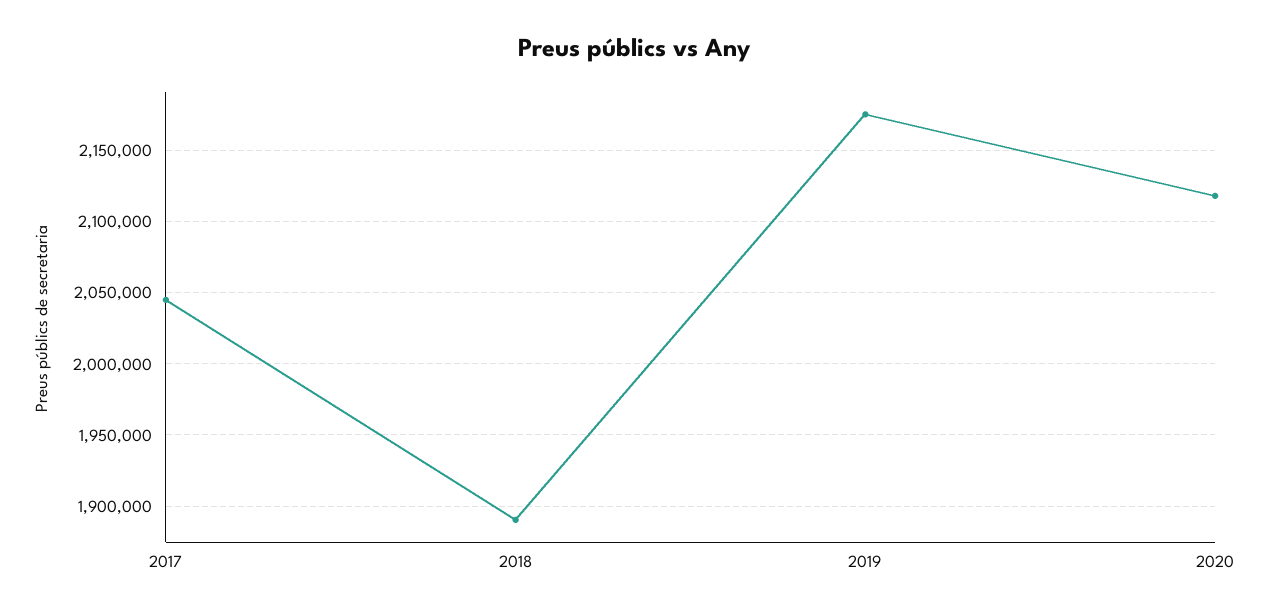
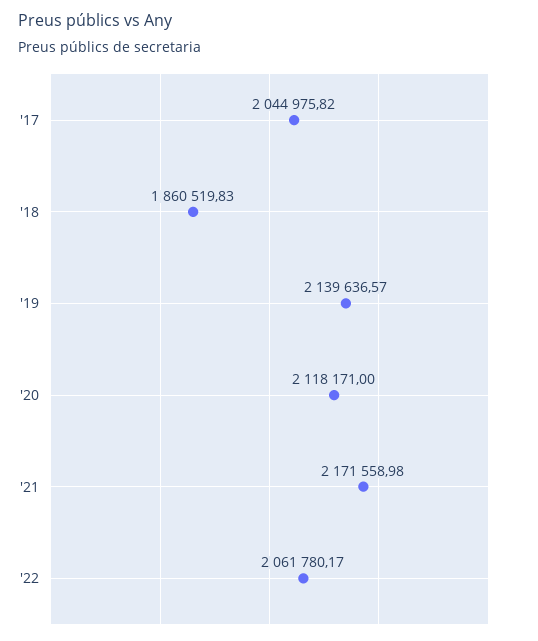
2018: 1890000 -> 1860519.83
2019: 2175000 -> 2139636.57
'21: none -> 2171558.98
'22: none -> 2061780.17

